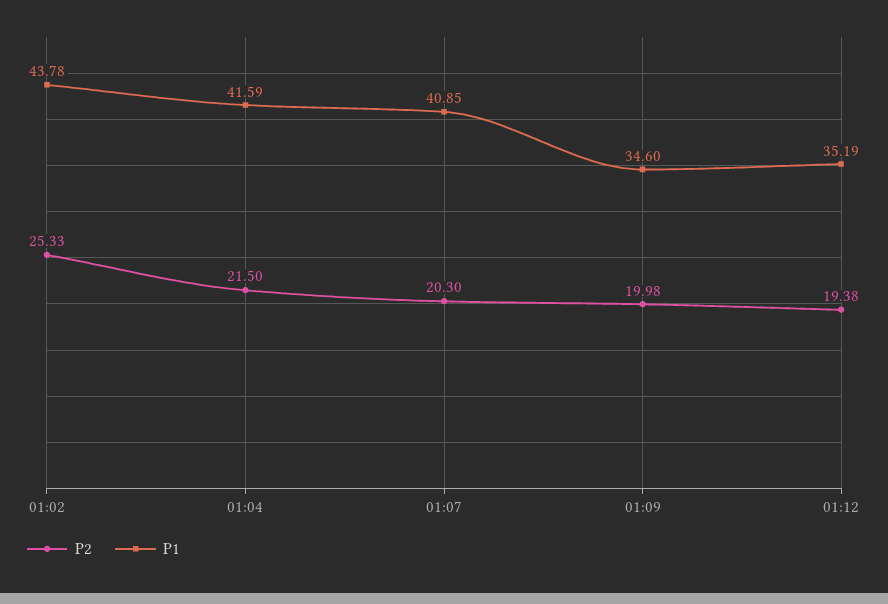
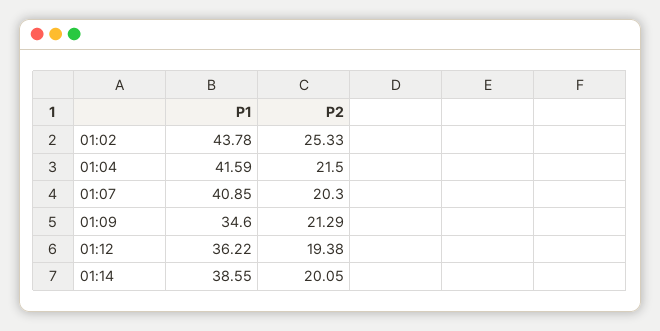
P2, 01:09: 19.98 -> 21.29
P1, 01:12: 35.19 -> 36.22
P1, 01:14: none -> 38.55
P2, 01:14: none -> 20.05

